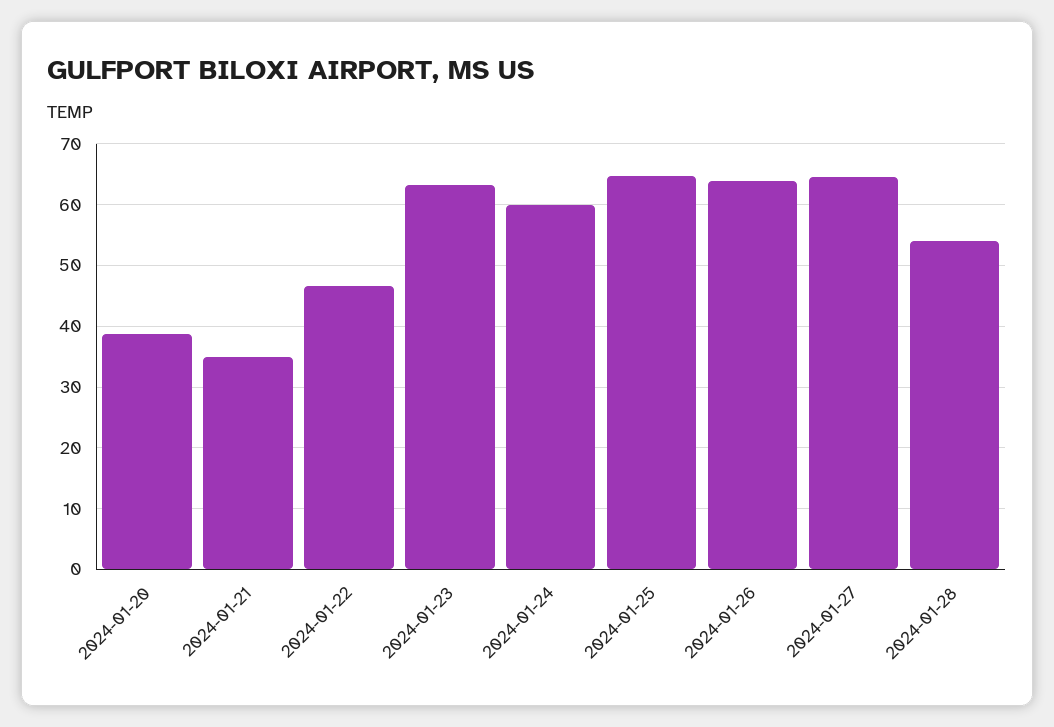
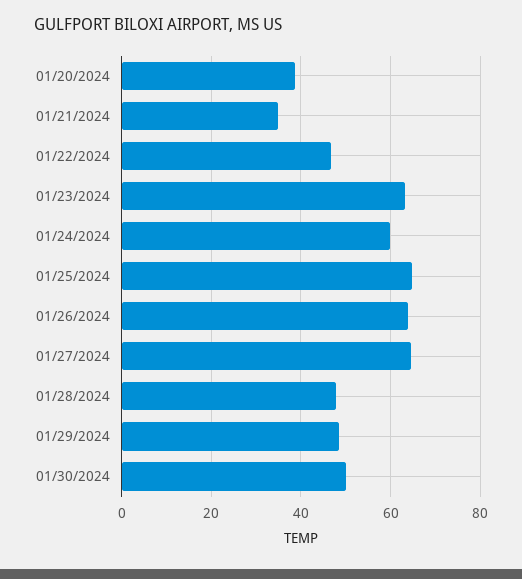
2024-01-28: 54 -> 48
01/29/2024: none -> 48
01/30/2024: none -> 50

